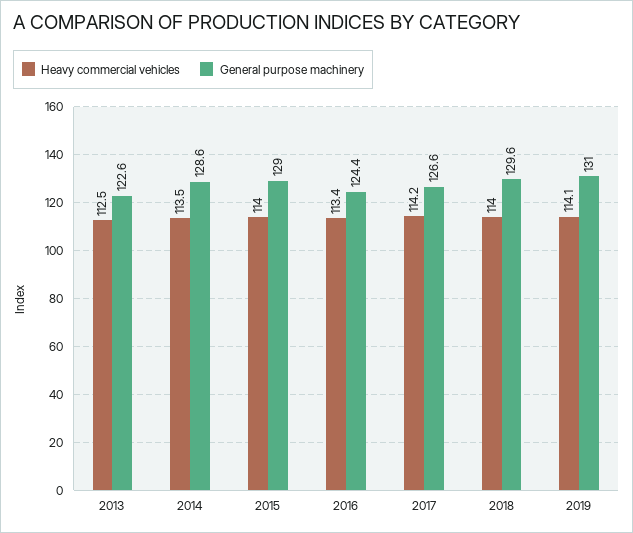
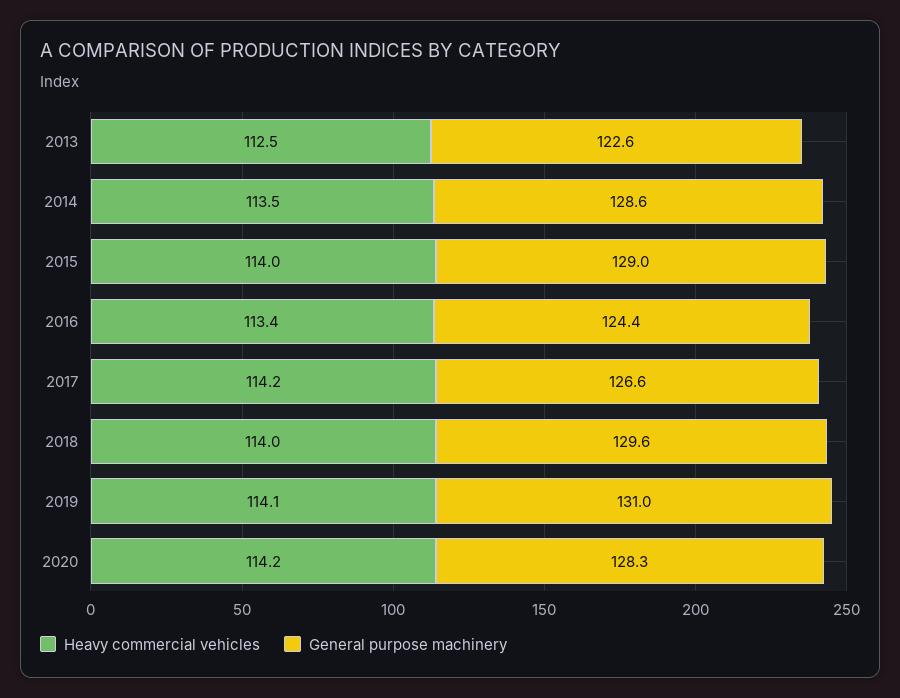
Heavy commercial vehicles, 2020: none -> 114.2
General purpose machinery, 2020: none -> 128.3

